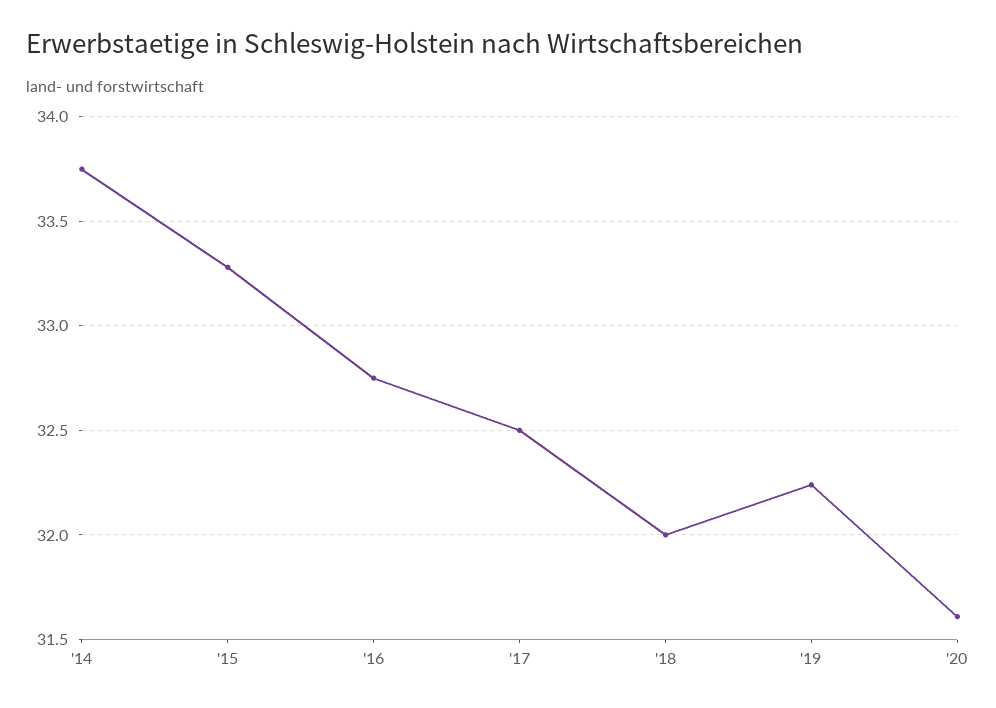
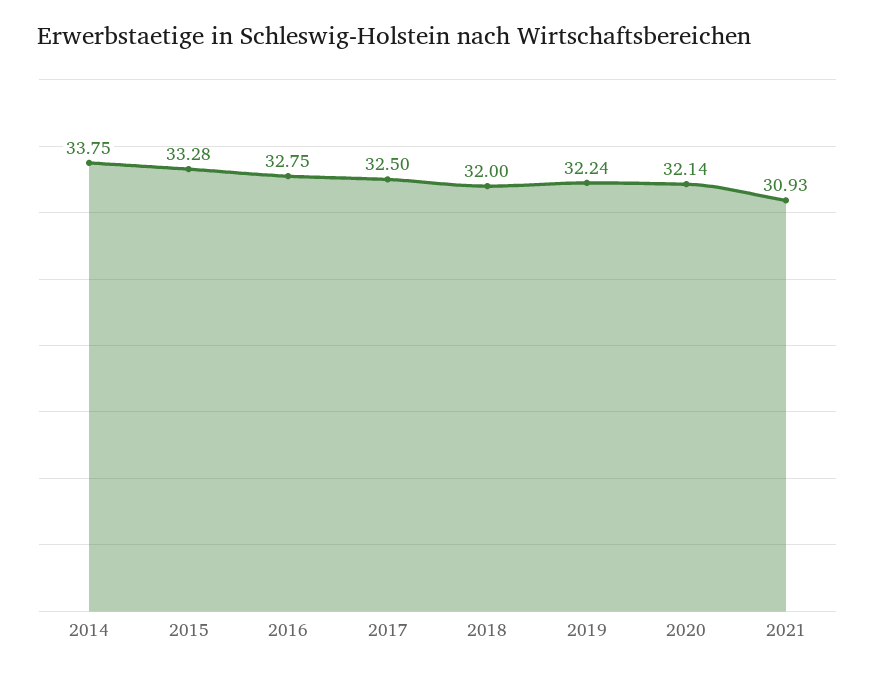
'20: 31.6 -> 32.14
2021: none -> 30.93

